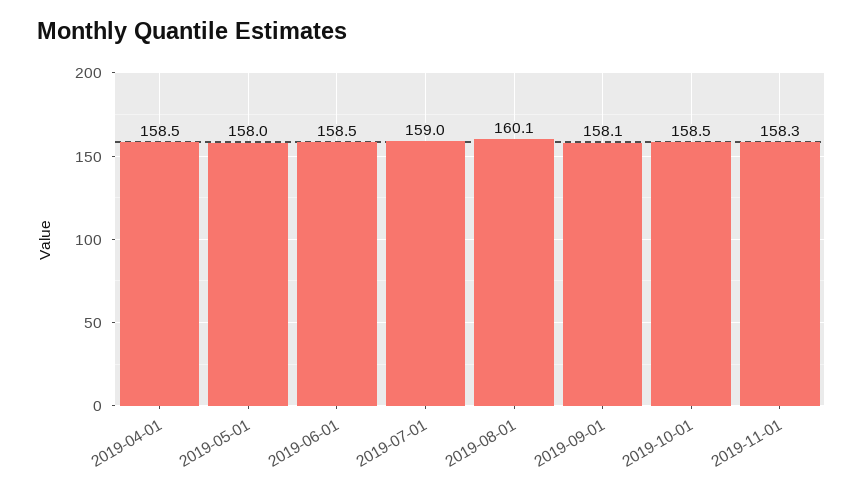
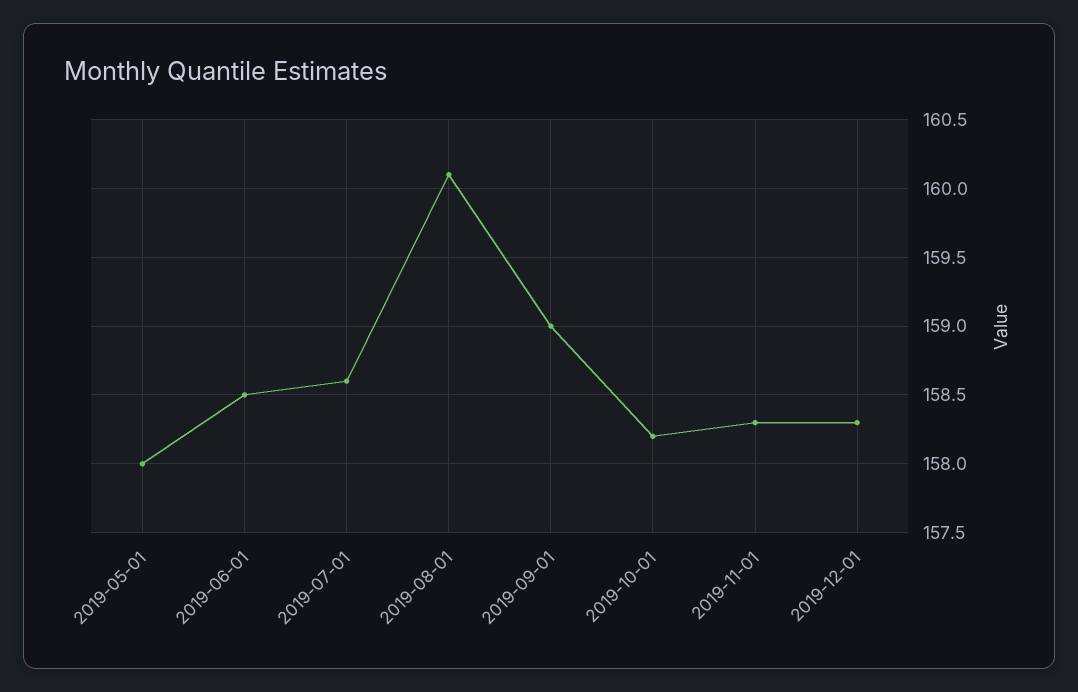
2019-04-01: 158.5 -> none
2019-07-01: 159 -> 158.6
2019-09-01: 158.1 -> 159
2019-10-01: 158.5 -> 158.2
2019-12-01: none -> 158.3

